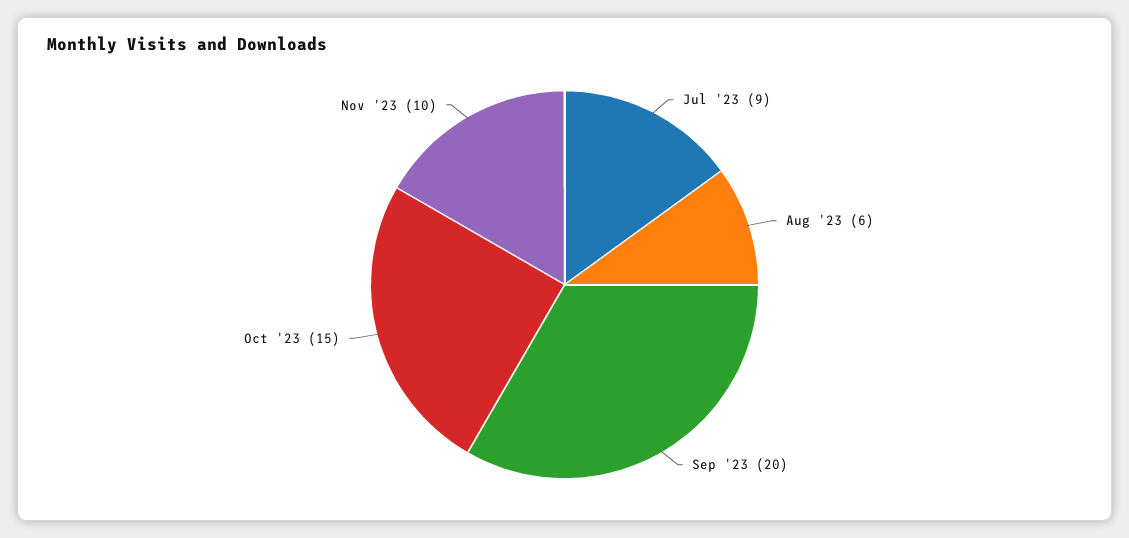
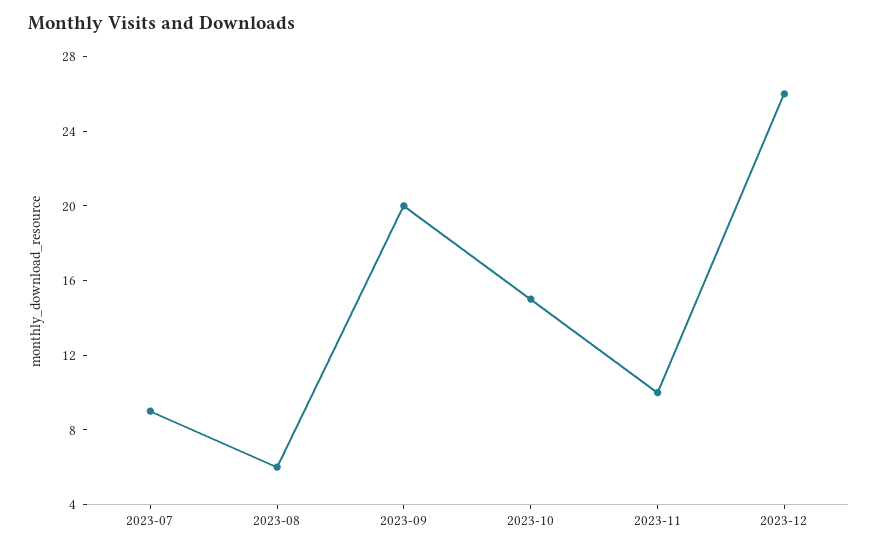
2023-12: none -> 26

